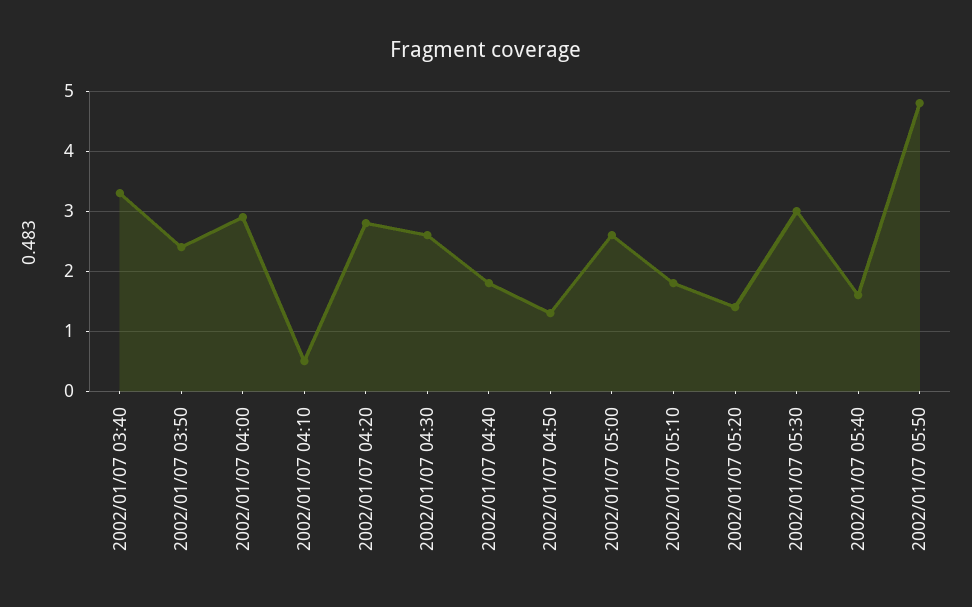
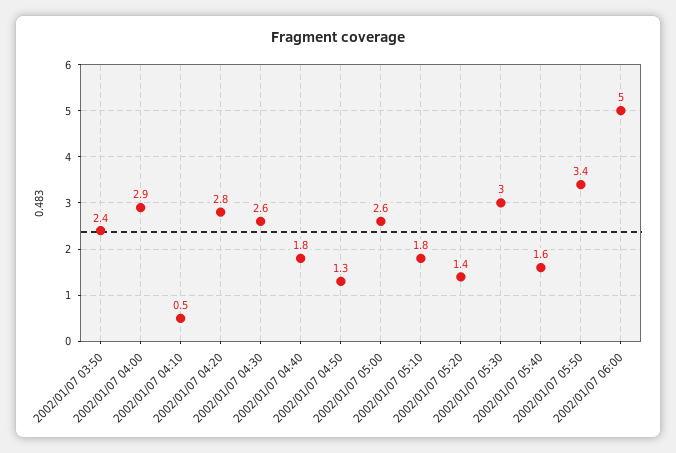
2002/01/07 03:40: 3.3 -> none
2002/01/07 05:50: 4.8 -> 3.4
2002/01/07 06:00: none -> 5

